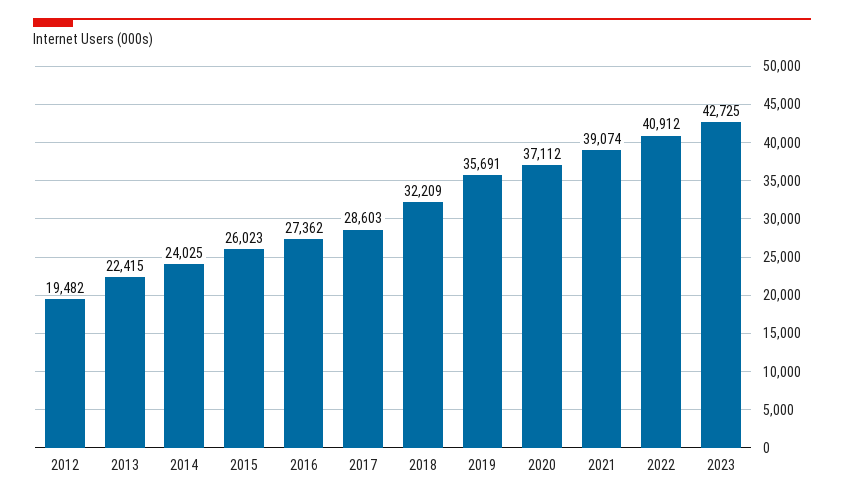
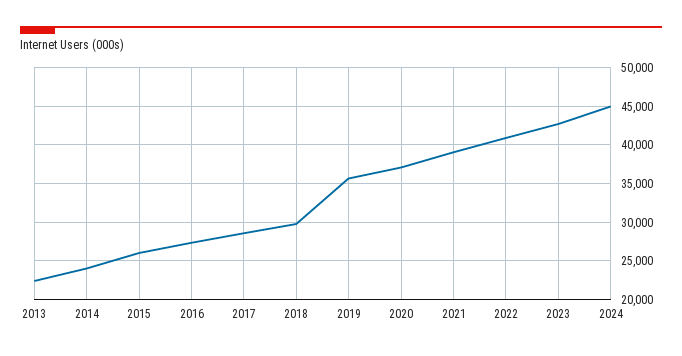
2012: 19482 -> none
2018: 32209 -> 30000
2024: none -> 45000

